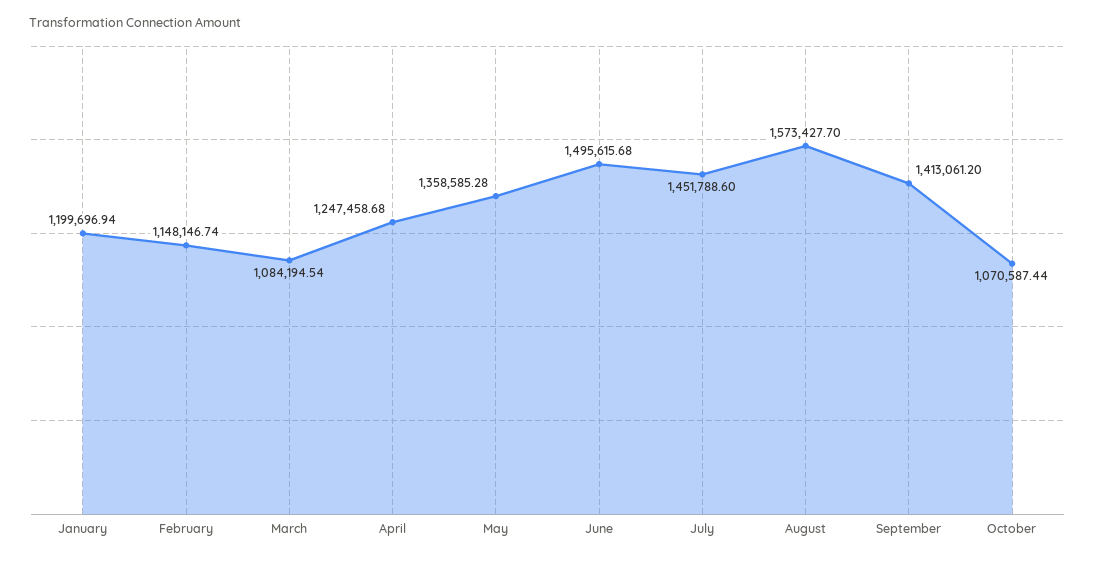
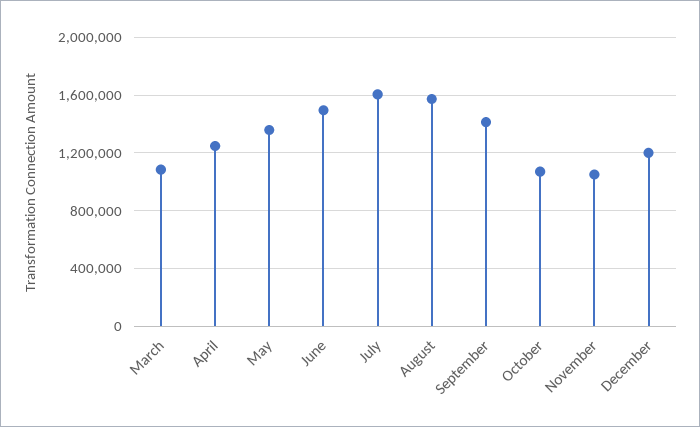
January: 1199696.94 -> none
February: 1148146.74 -> none
July: 1451788.6 -> 1600000
November: none -> 1050000
December: none -> 1200000

